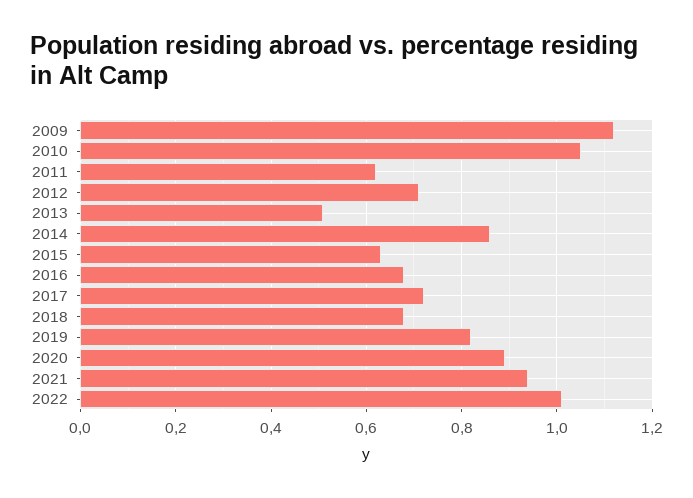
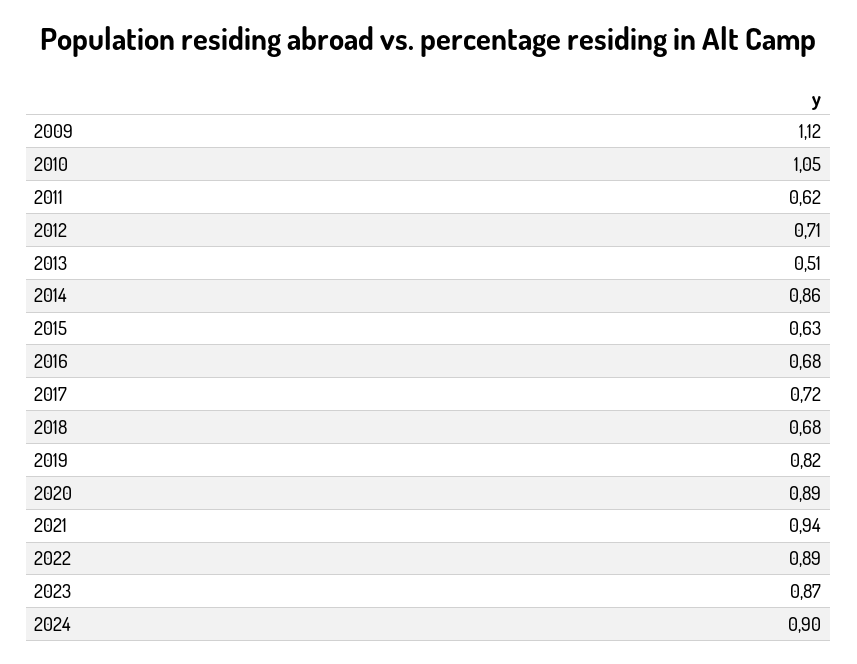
2022: 1 -> 0.89
2023: none -> 0.87
2024: none -> 0.9

